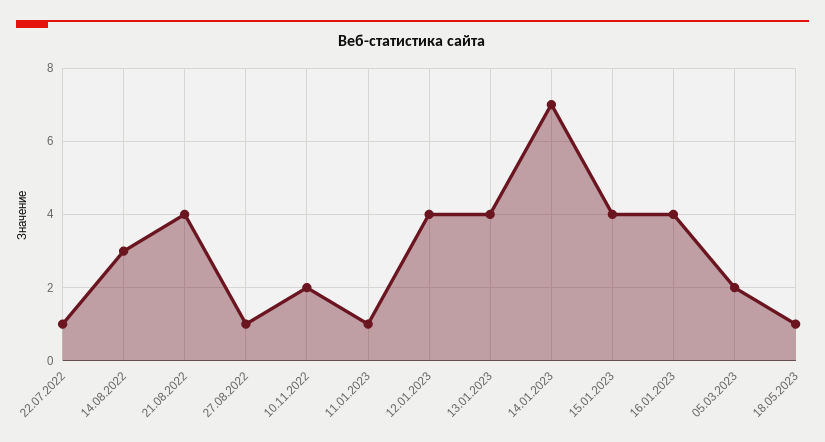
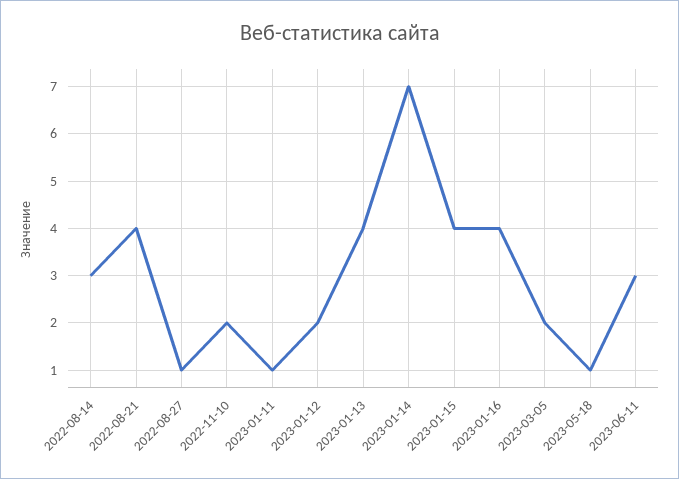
22.07.2022: 1 -> none
12.01.2023: 4 -> 2
2023-06-11: none -> 3

